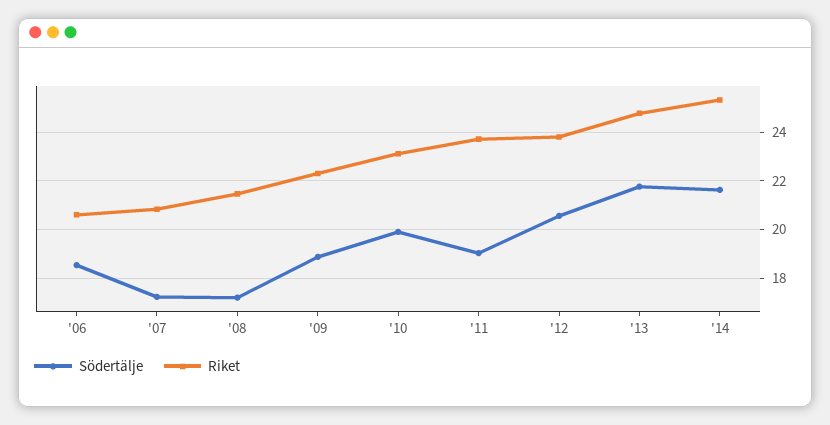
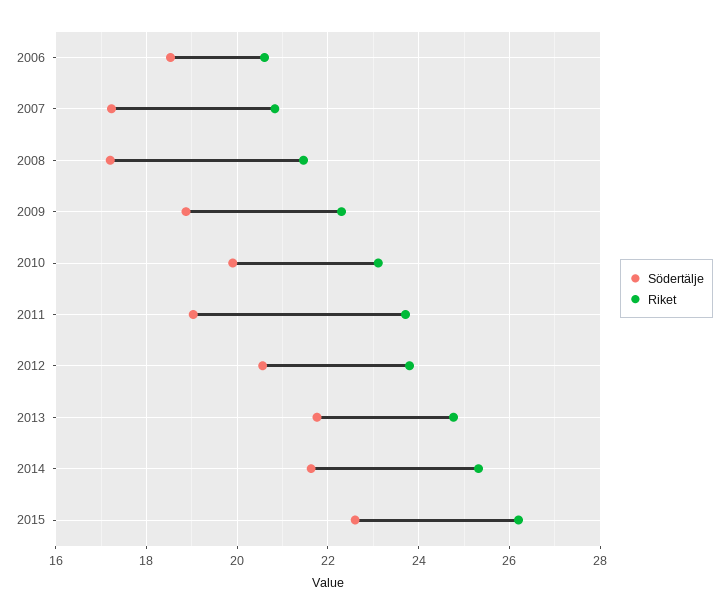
Södertälje, 2015: none -> 22.6
Riket, 2015: none -> 26.2

